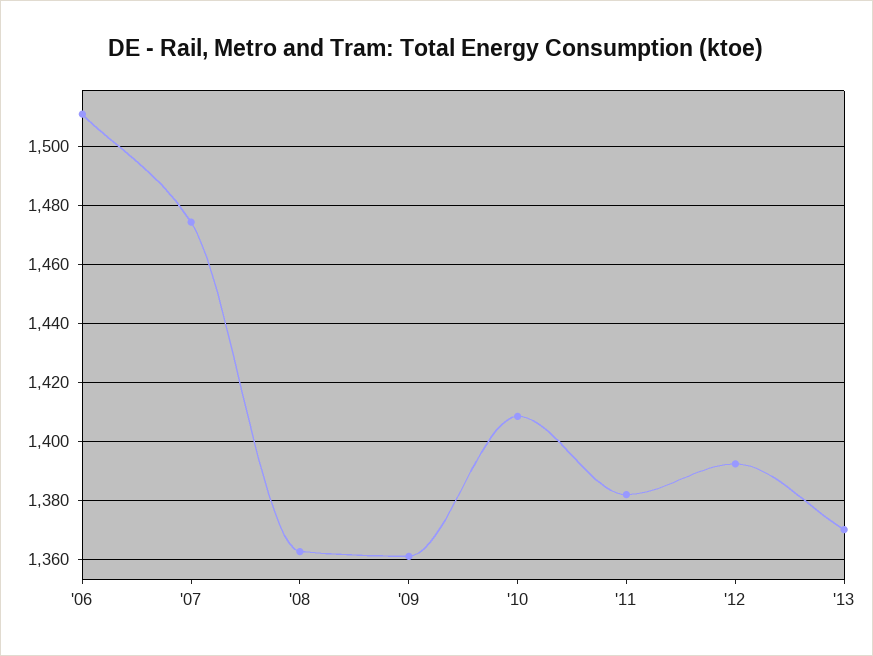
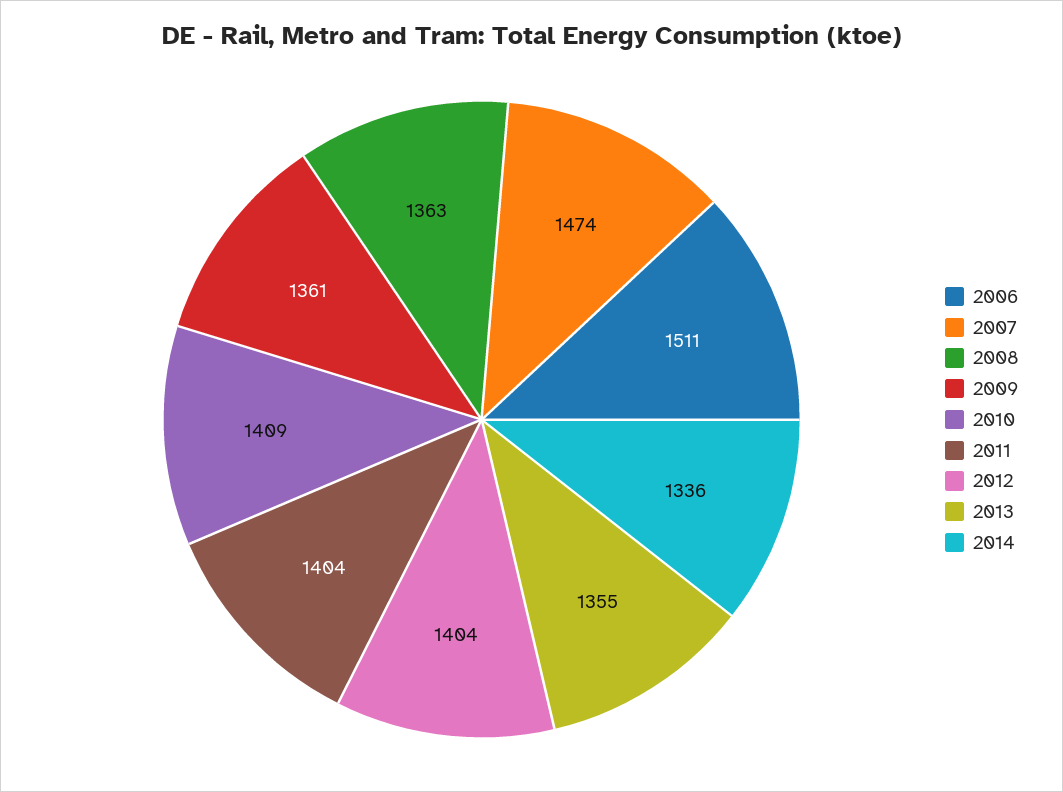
'11: 1382.5 -> 1404
'12: 1392.5 -> 1404
'13: 1370 -> 1355
2014: none -> 1336

